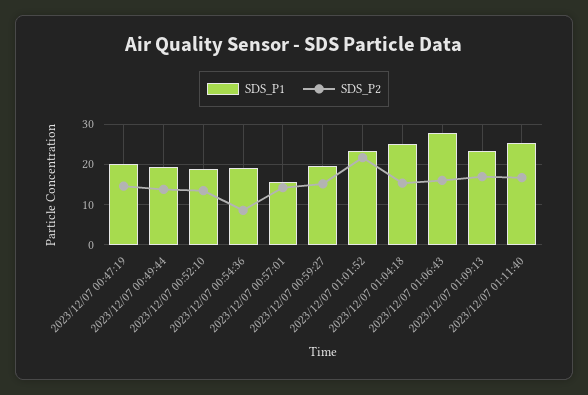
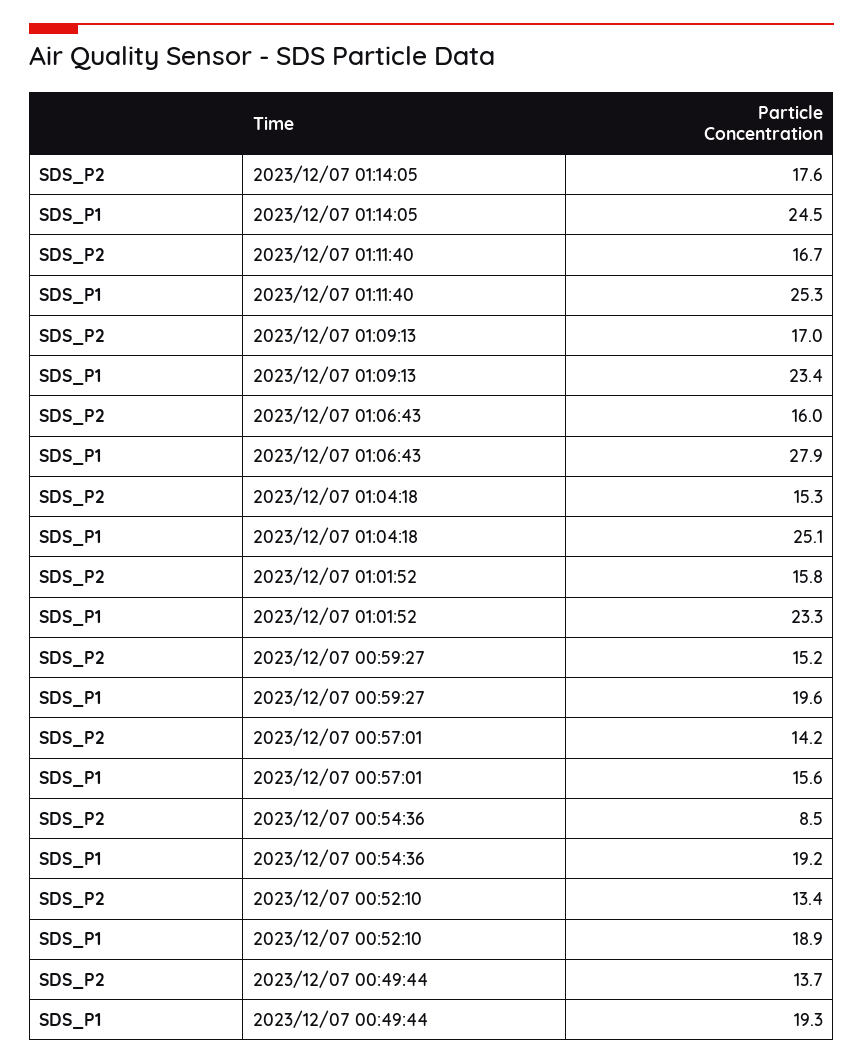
SDS_P1, 2023/12/07 00:47:19: 20 -> none
SDS_P2, 2023/12/07 00:47:19: 14 -> none
SDS_P2, 2023/12/07 01:01:52: 22 -> 15.8
SDS_P2, 2023/12/07 01:14:05: none -> 17.6
SDS_P1, 2023/12/07 01:14:05: none -> 24.5

